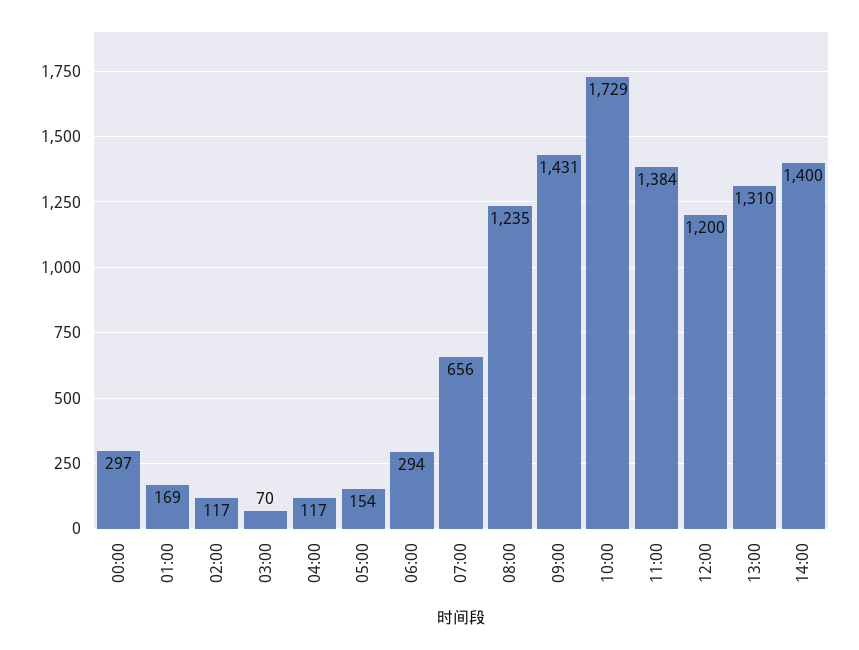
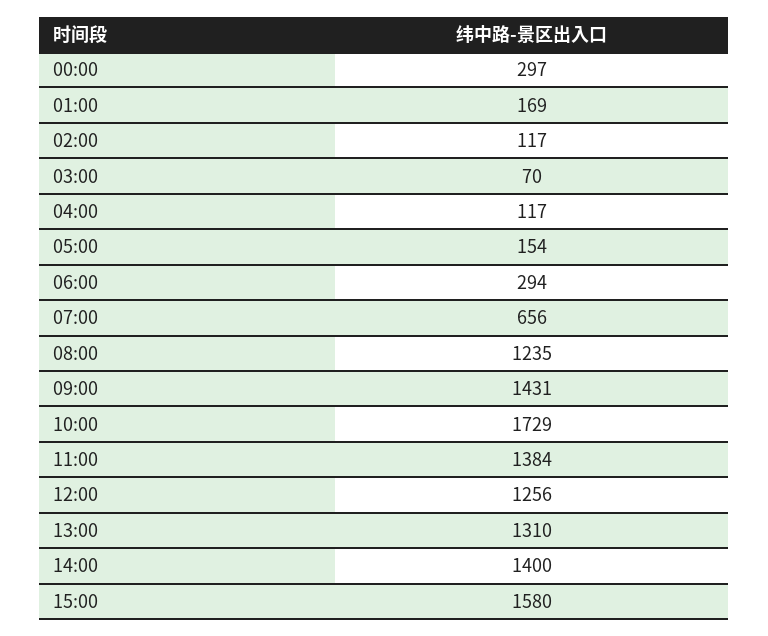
12:00: 1200 -> 1256
15:00: none -> 1580

